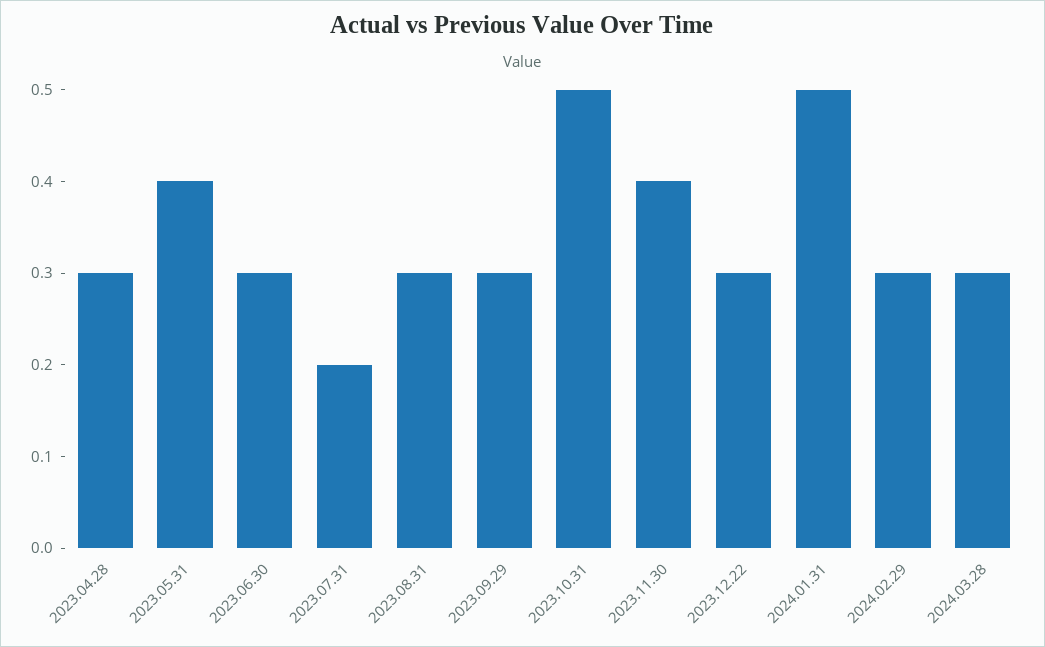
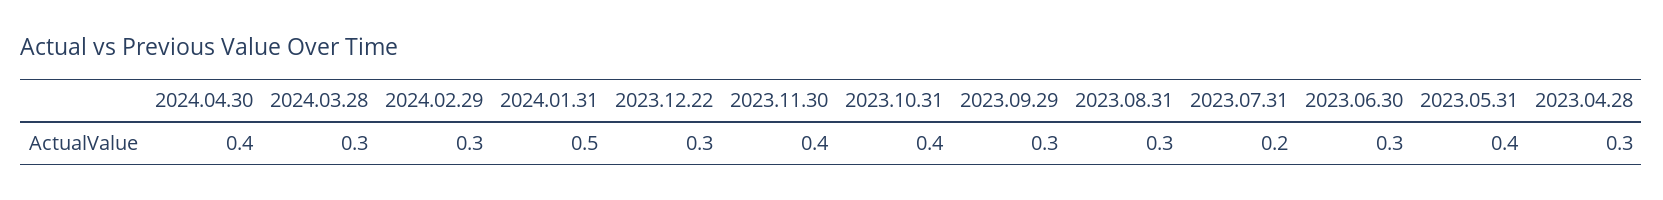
2023.10.31: 0.5 -> 0.4
2024.04.30: none -> 0.4

